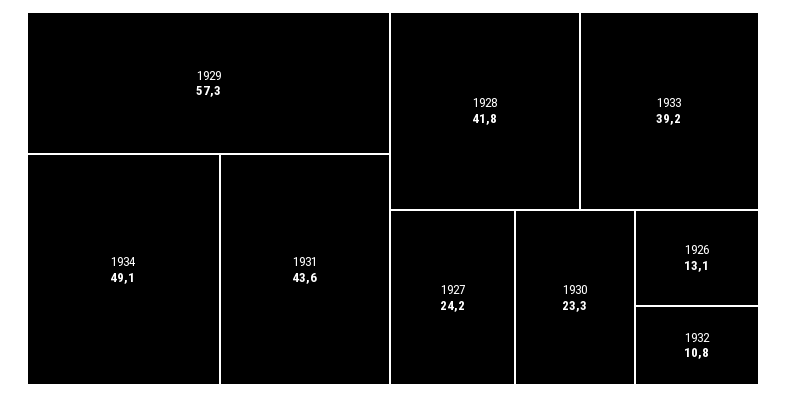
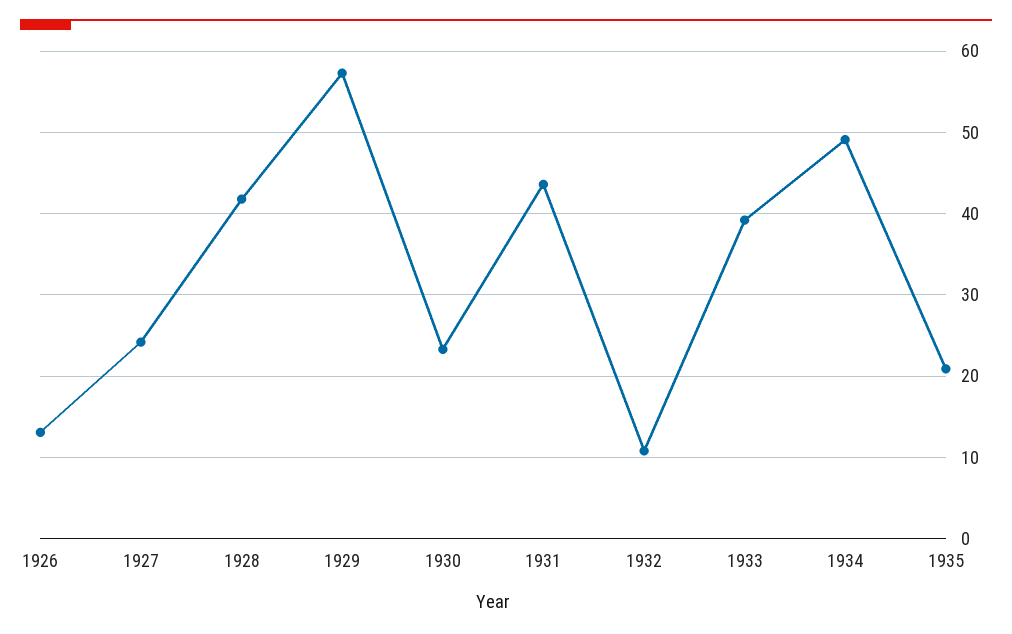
1935: none -> 21

